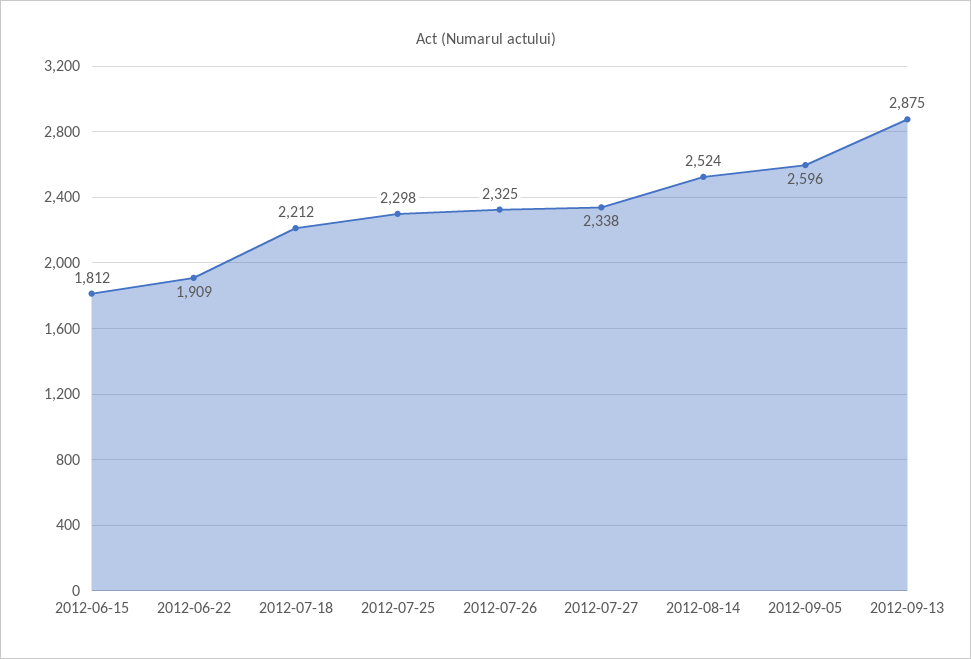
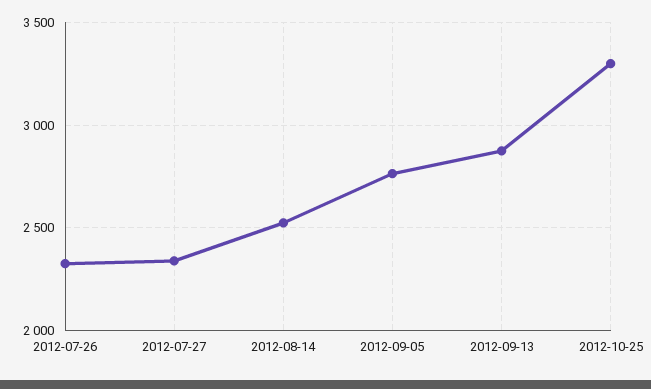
2012-06-15: 1812 -> none
2012-06-22: 1909 -> none
2012-07-18: 2212 -> none
2012-07-25: 2298 -> none
2012-09-05: 2596 -> 2750
2012-10-25: none -> 3300

